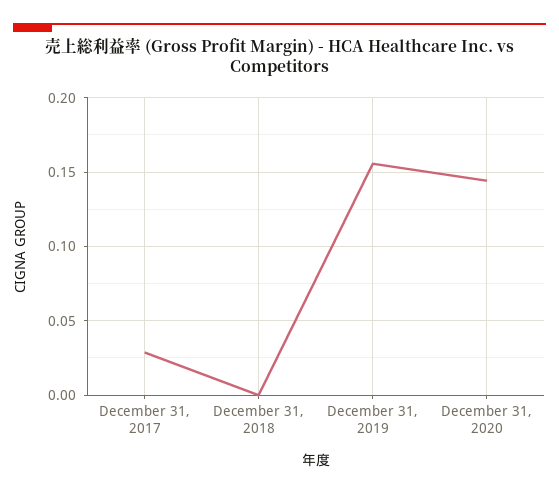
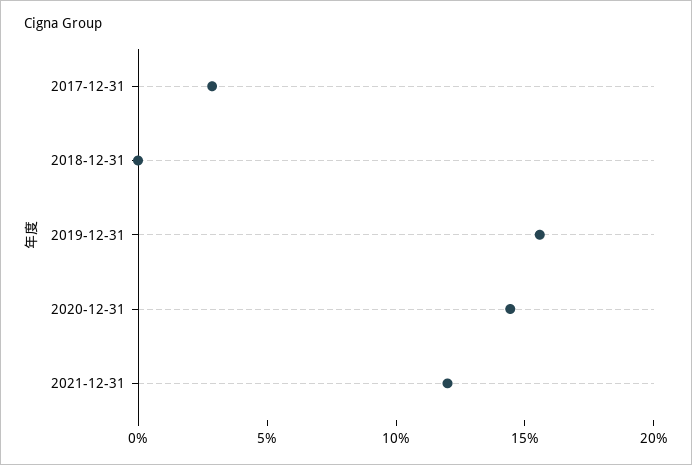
2021-12-31: none -> 0.12

